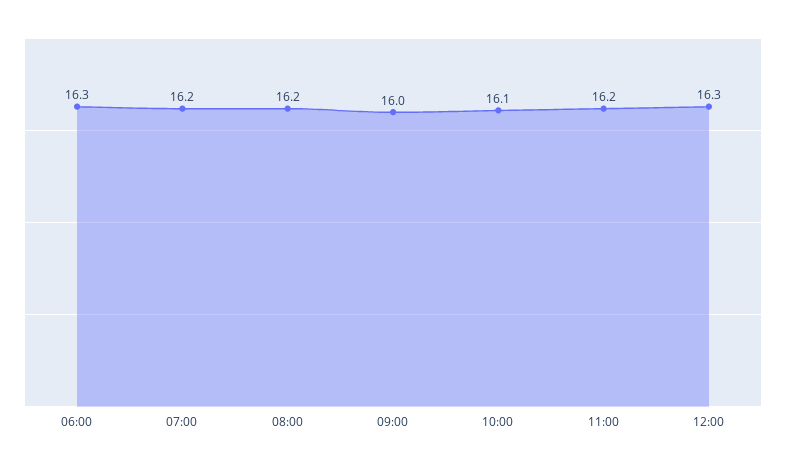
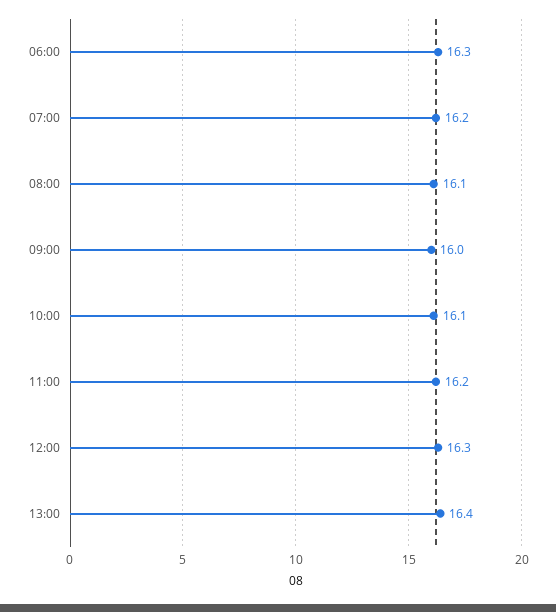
08:00: 16.2 -> 16.1
13:00: none -> 16.4

